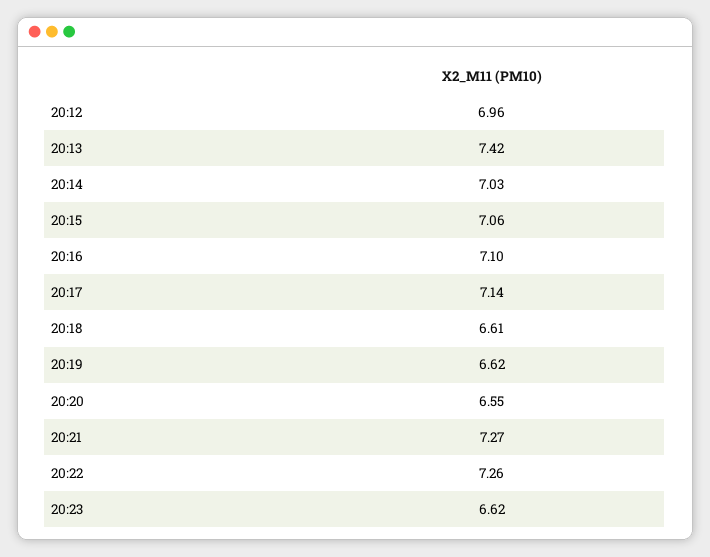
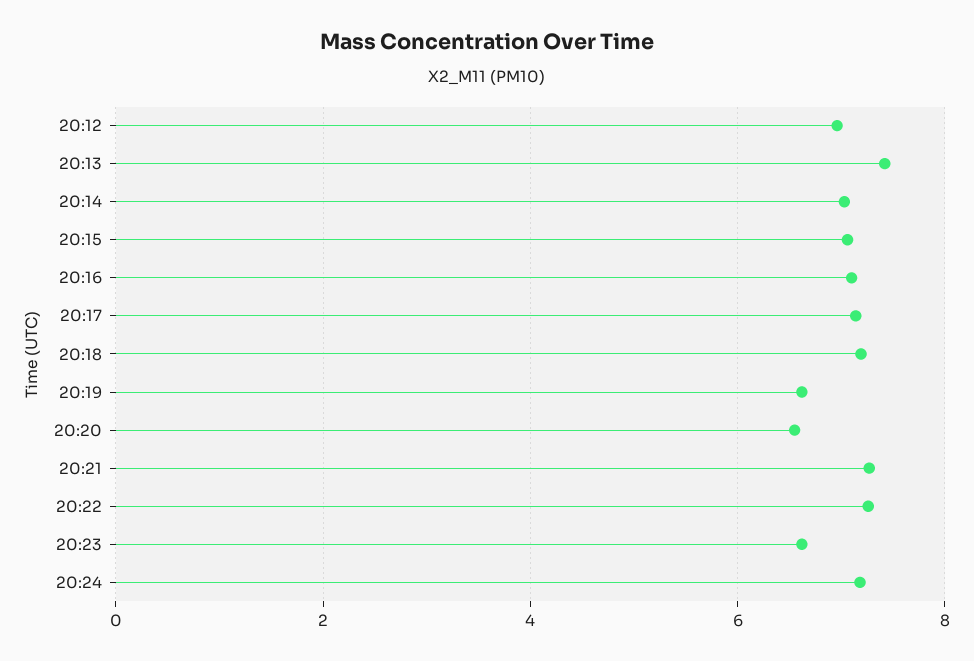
20:18: 6.61 -> 7.2
20:24: none -> 7.2

